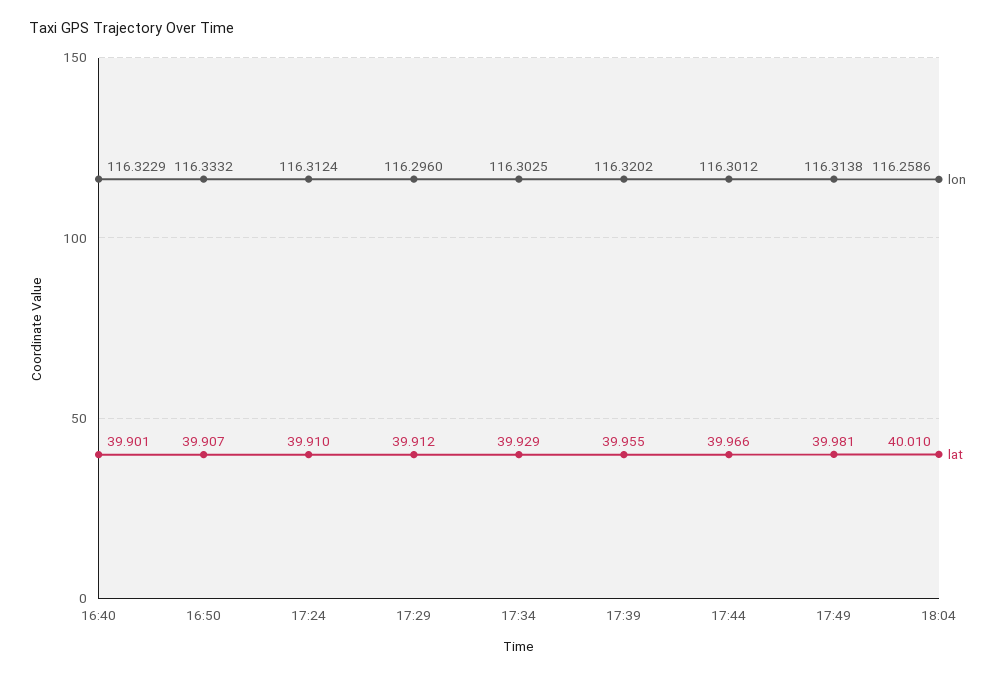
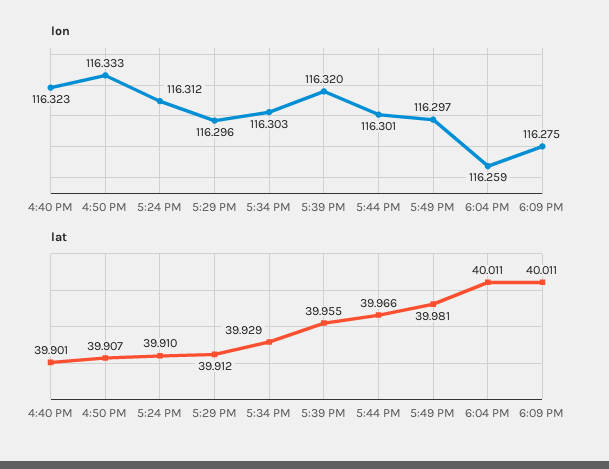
lon, 17:49: 116.3138 -> 116.297
lat, 18:04: 40.01 -> 40.011
lon, 6:09 PM: none -> 116.275
lat, 6:09 PM: none -> 40.011

